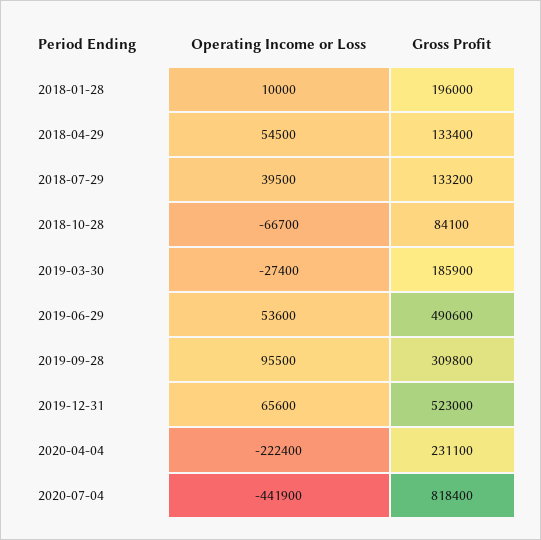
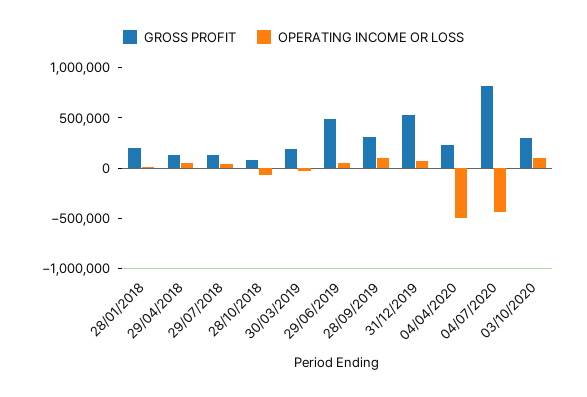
Operating Income or Loss, 2020-04-04: -222400 -> -500000
Gross Profit, 03/10/2020: none -> 300000
Operating Income or Loss, 03/10/2020: none -> 100000

